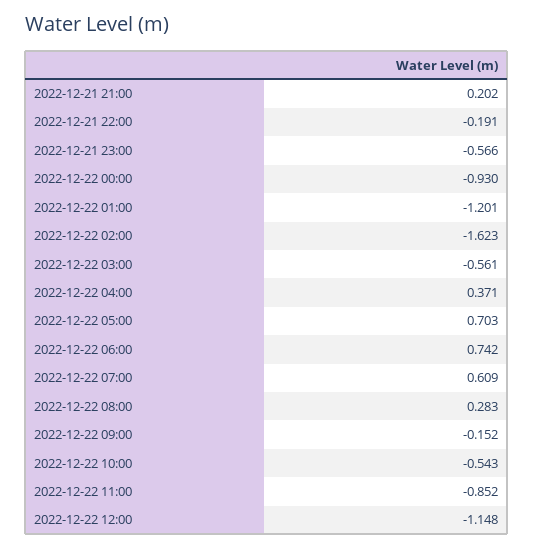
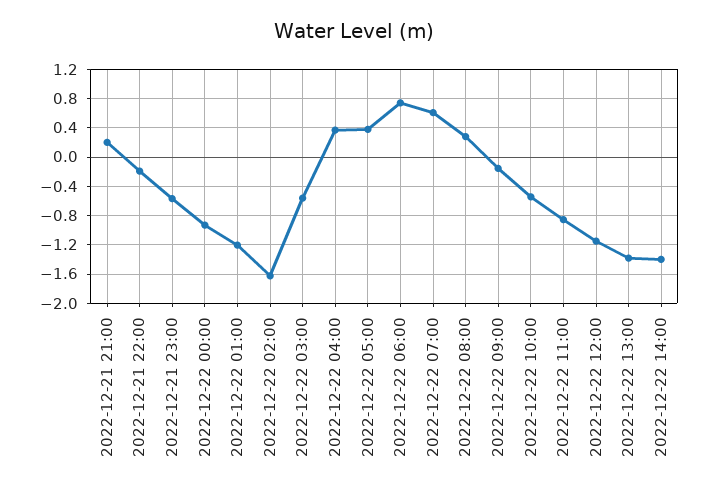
2022-12-22 05:00: 0.703 -> 0.4
2022-12-22 13:00: none -> -1.4
2022-12-22 14:00: none -> -1.4

